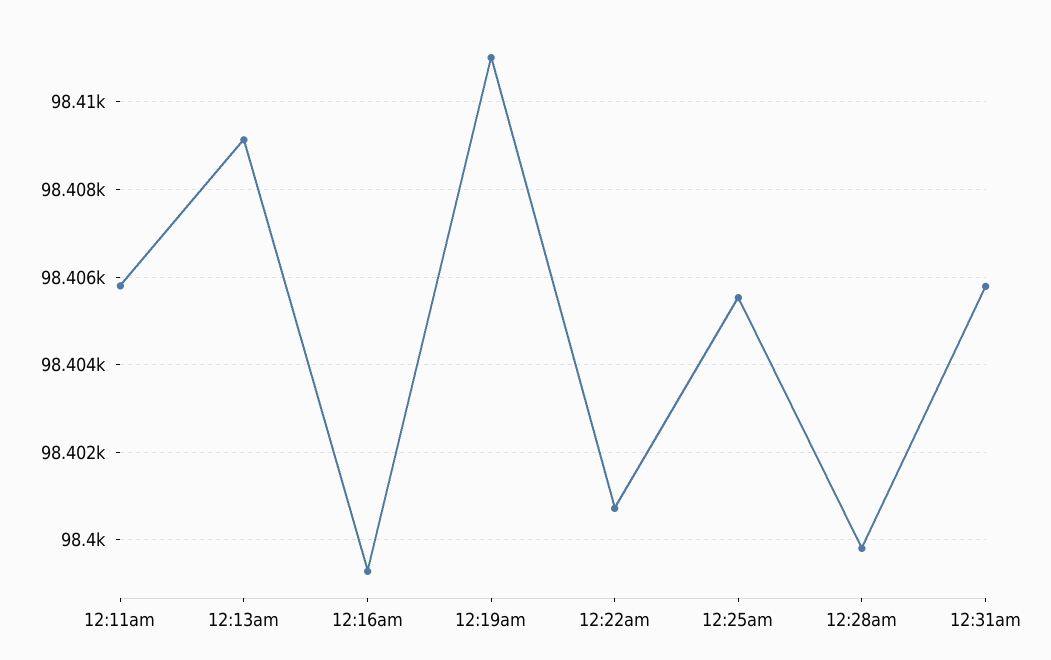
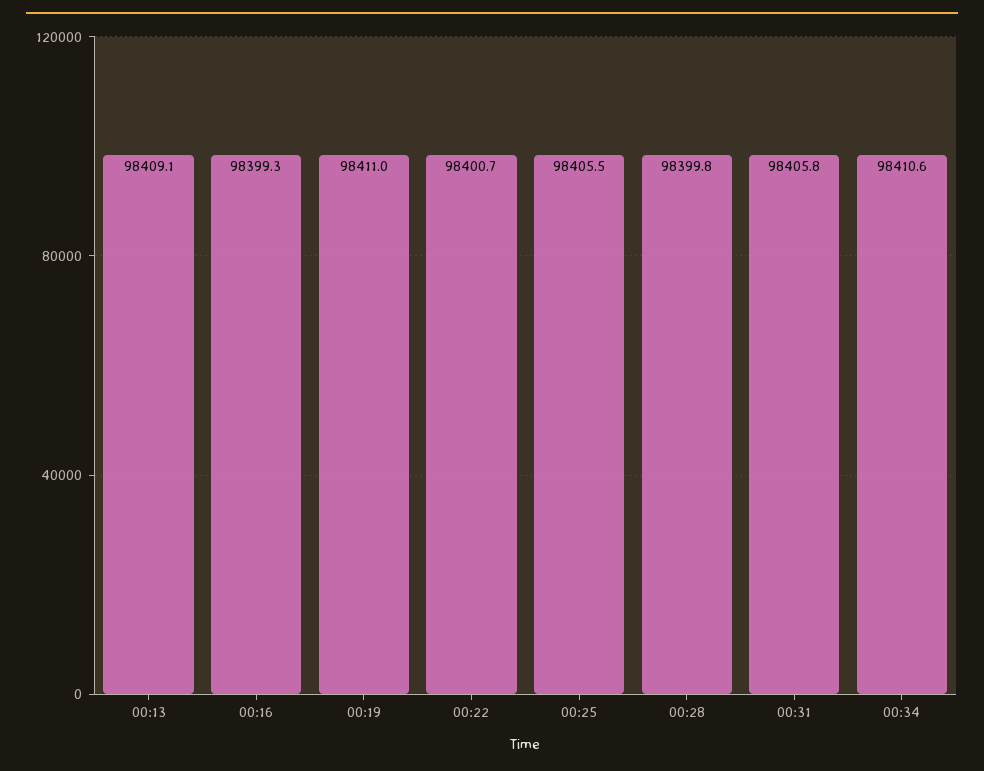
12:11am: 98405.8 -> none
00:34: none -> 98410.6

